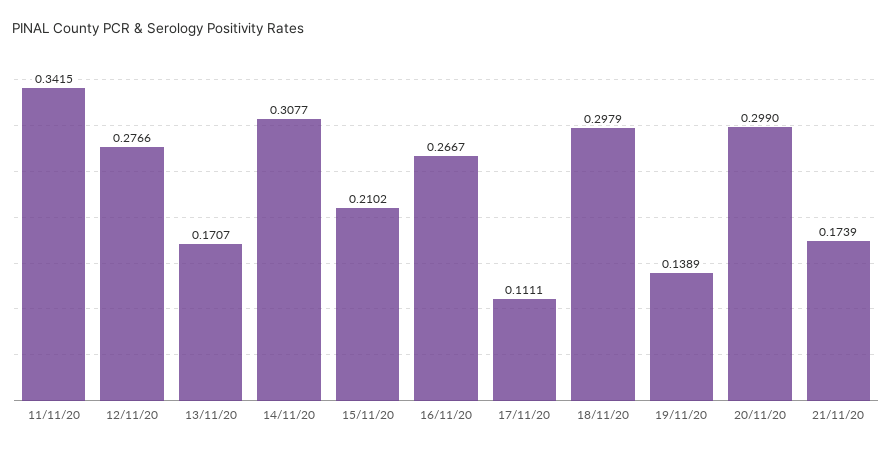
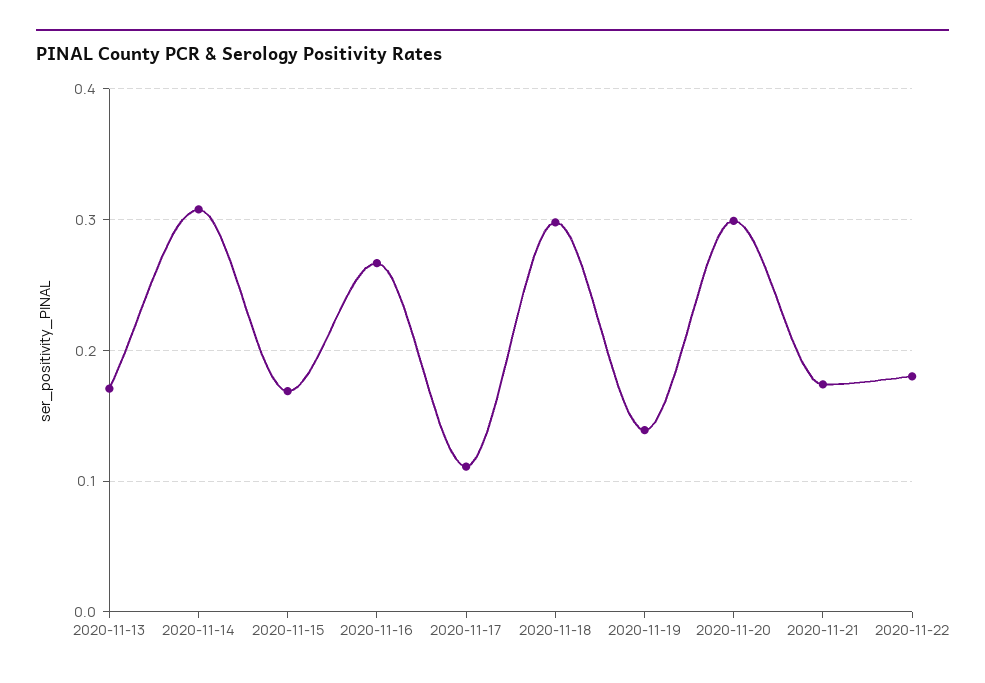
11/11/20: 0.3415 -> none
12/11/20: 0.2766 -> none
15/11/20: 0.2102 -> 0.17
2020-11-22: none -> 0.18

